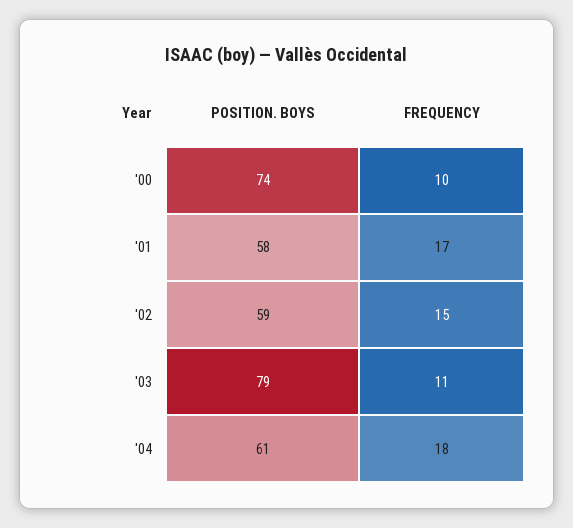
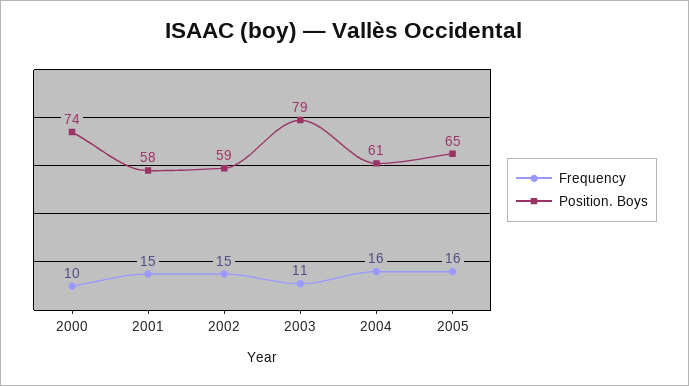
FREQUENCY, '01: 17 -> 15
FREQUENCY, '04: 18 -> 16
FREQUENCY, 2005: none -> 16
POSITION. BOYS, 2005: none -> 65

